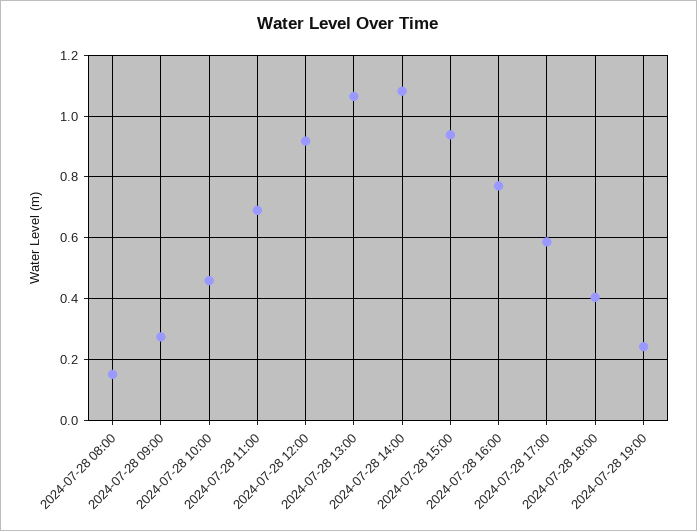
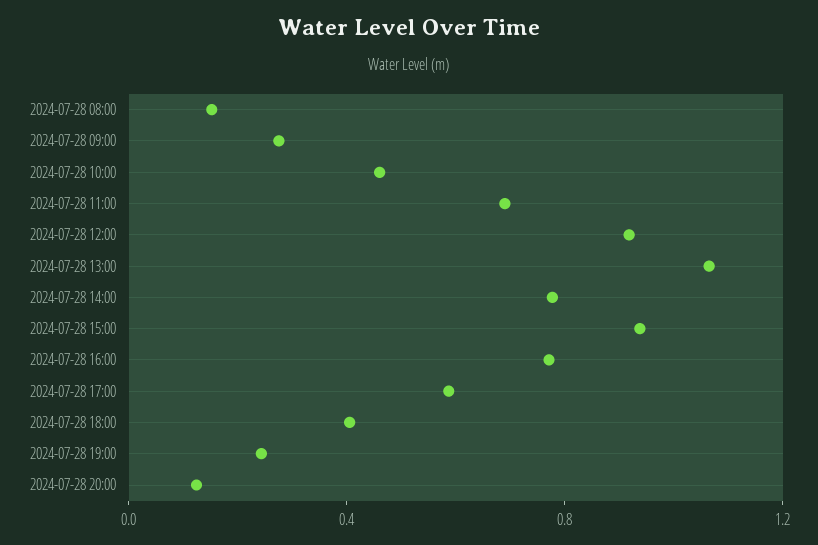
2024-07-28 14:00: 1.08 -> 0.8
2024-07-28 20:00: none -> 0.1

